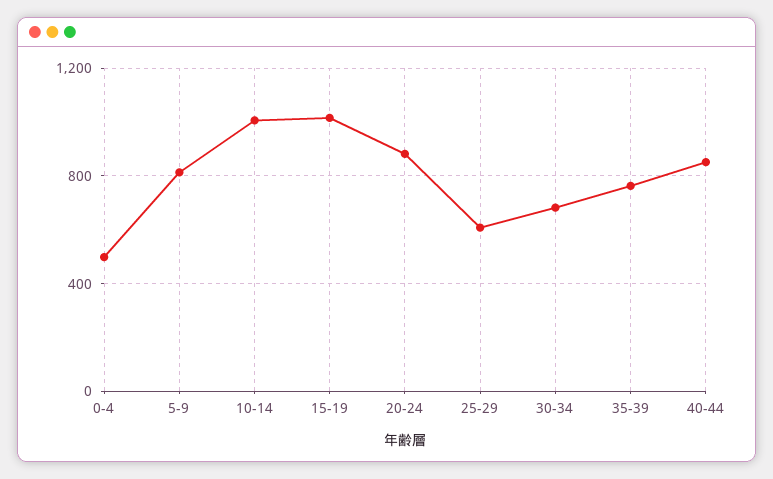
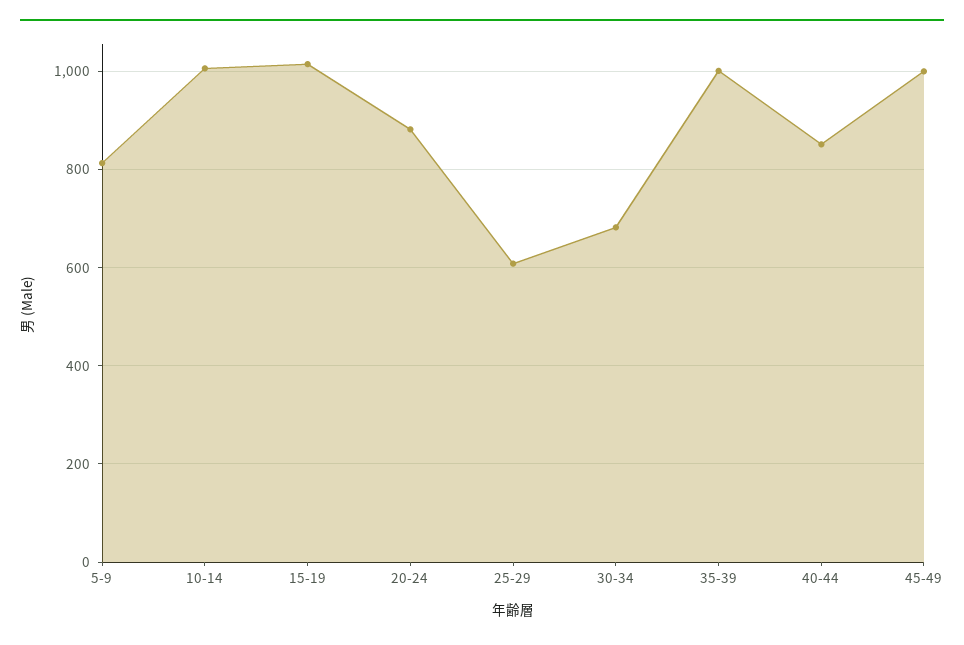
0-4: 500 -> none
35-39: 750 -> 1000
45-49: none -> 1000

